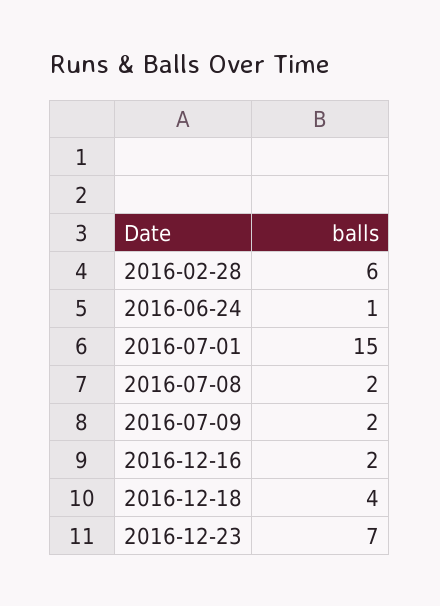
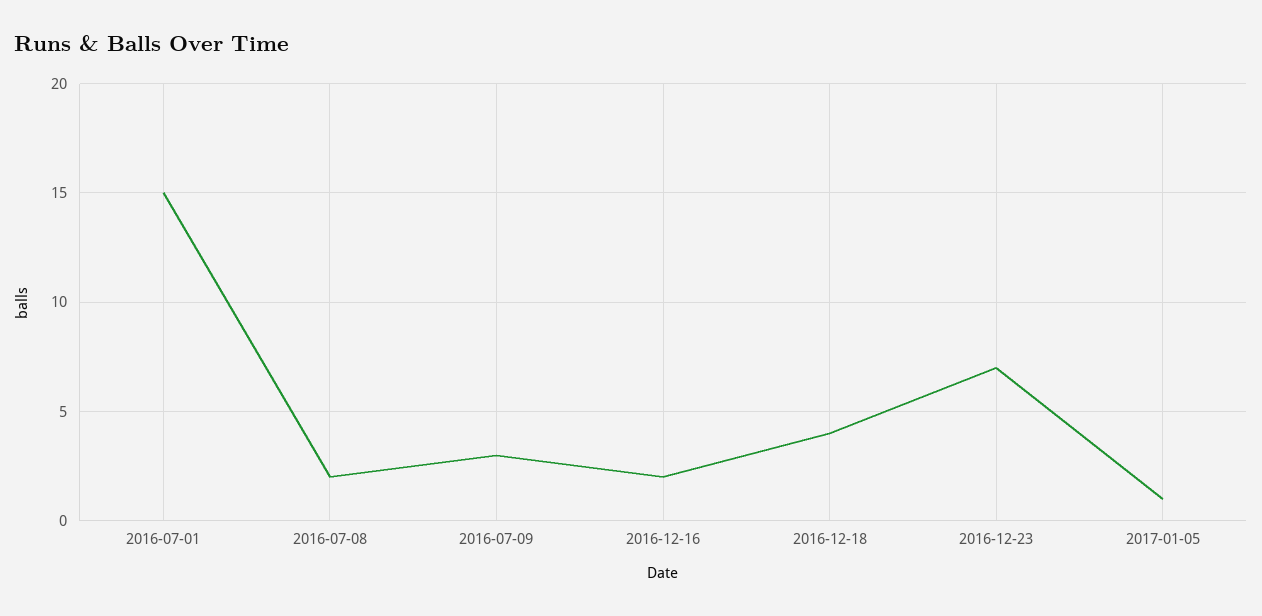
2016-02-28: 6 -> none
2016-06-24: 1 -> none
2016-07-09: 2 -> 3
2017-01-05: none -> 1

